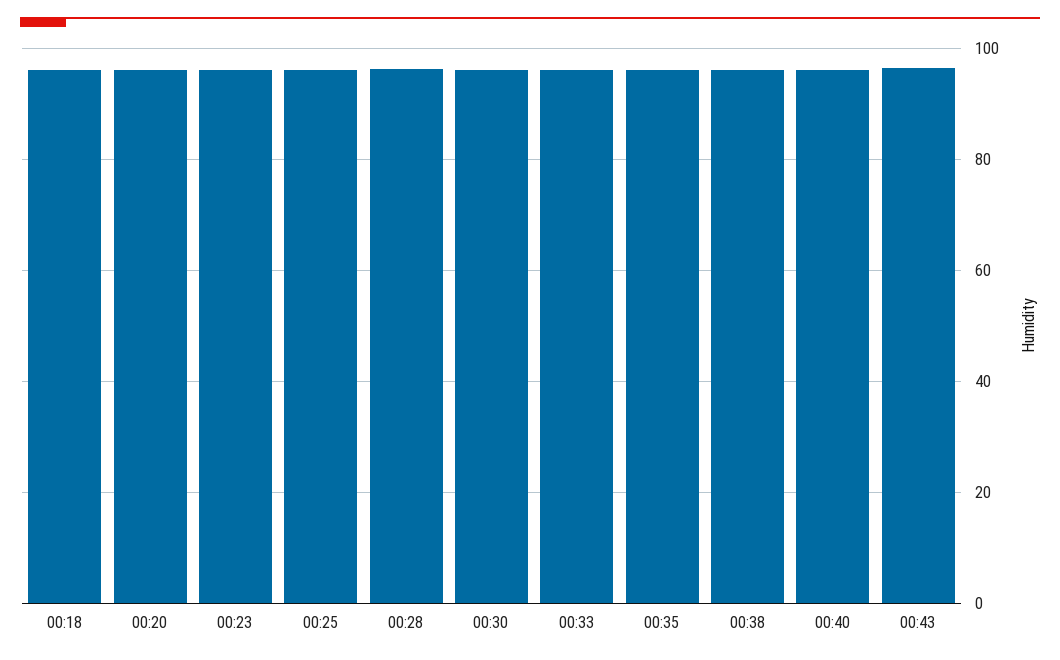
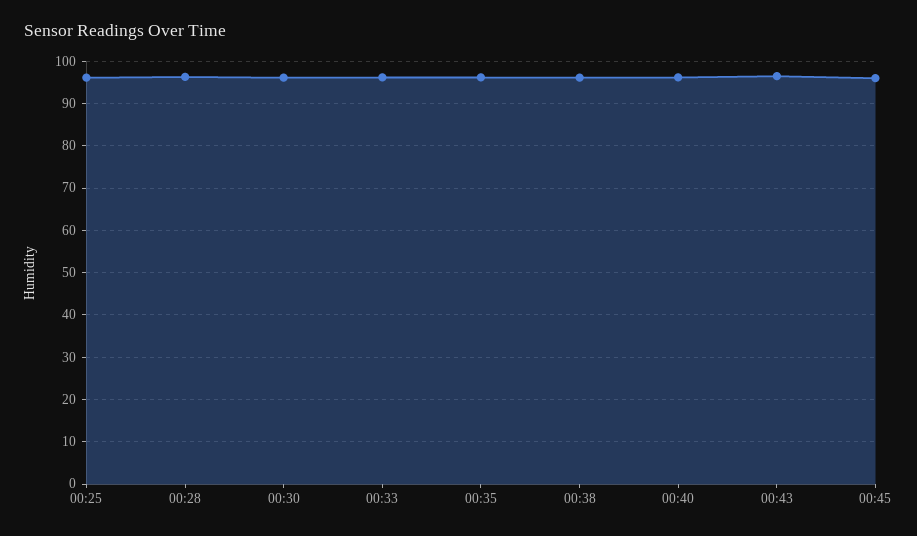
00:18: 96 -> none
00:20: 96 -> none
00:23: 96 -> none
00:45: none -> 96

